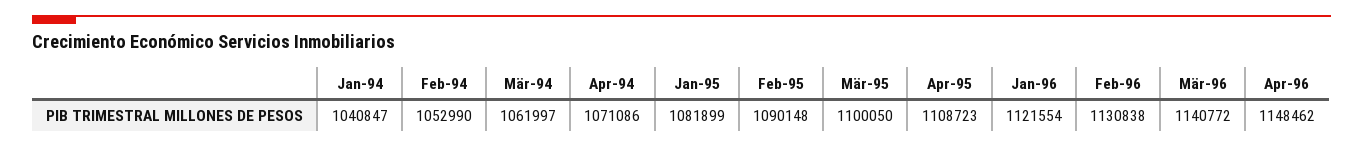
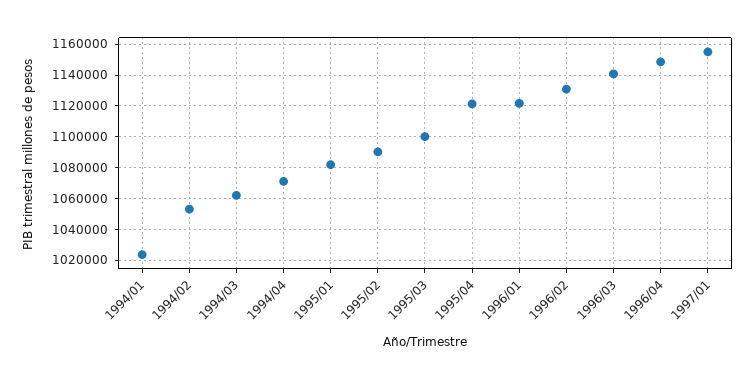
Jan-94: 1040847 -> 1025000
Apr-95: 1108723 -> 1120000
1997/01: none -> 1155000

